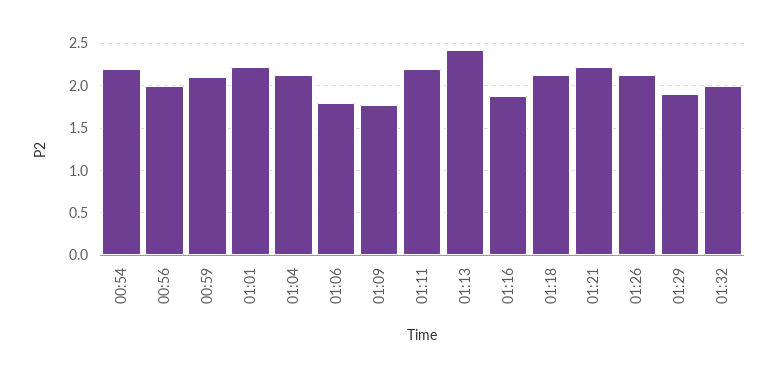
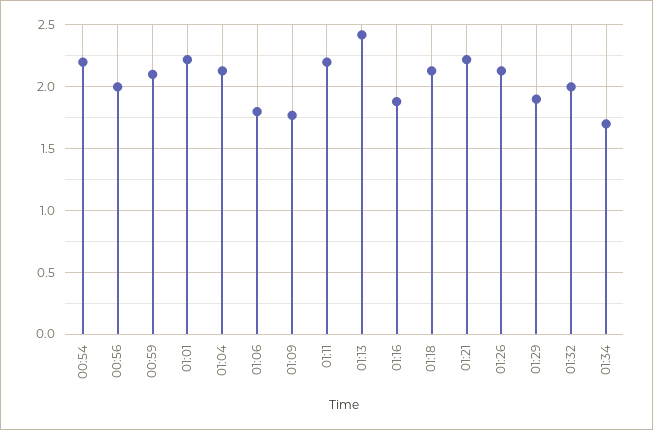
01:34: none -> 1.7

